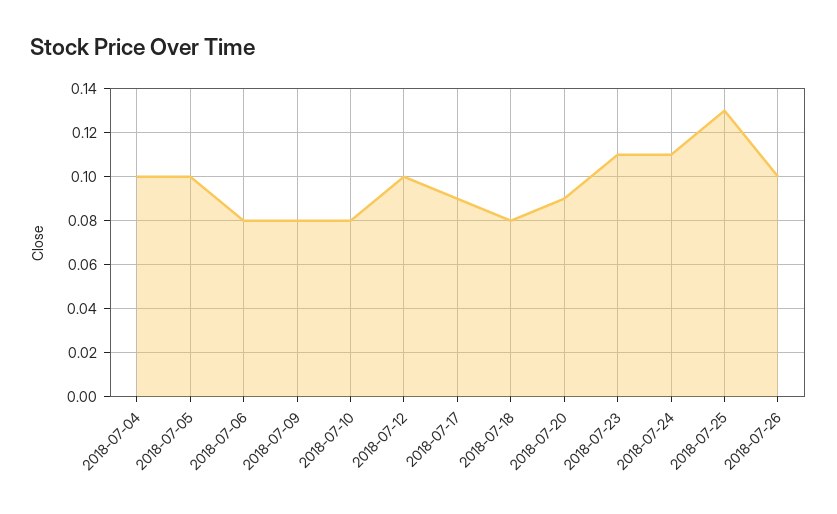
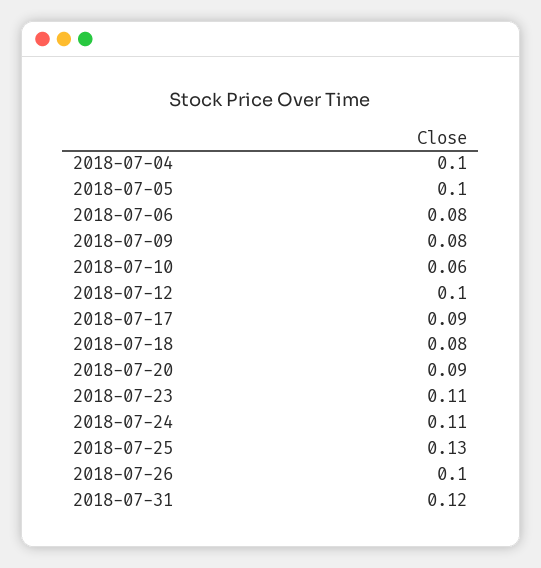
2018-07-10: 0.08 -> 0.06
2018-07-31: none -> 0.12

